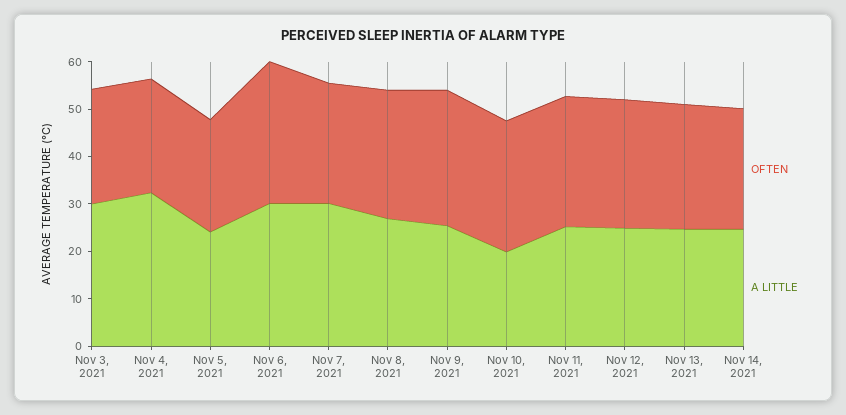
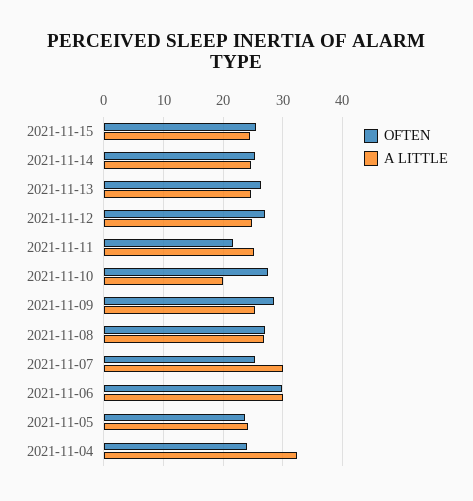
OFTEN, Nov 3, 2021: 24 -> none
A LITTLE, Nov 3, 2021: 30 -> none
OFTEN, Nov 11, 2021: 28 -> 22
OFTEN, 2021-11-15: none -> 26
A LITTLE, 2021-11-15: none -> 24

